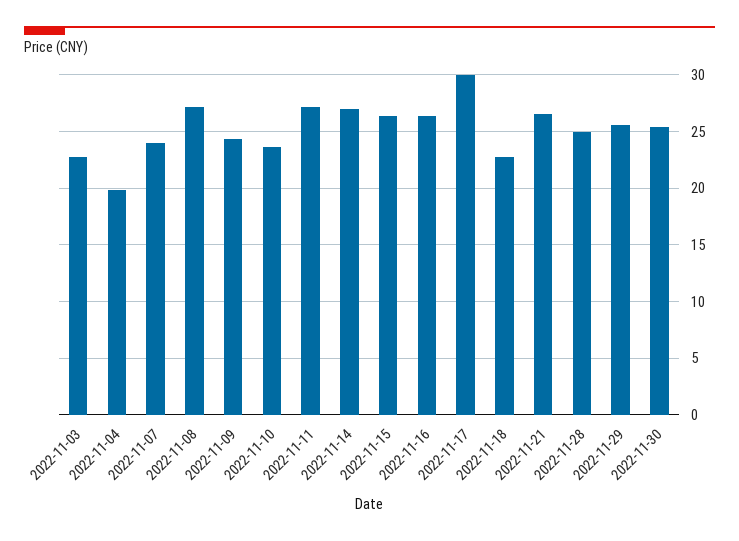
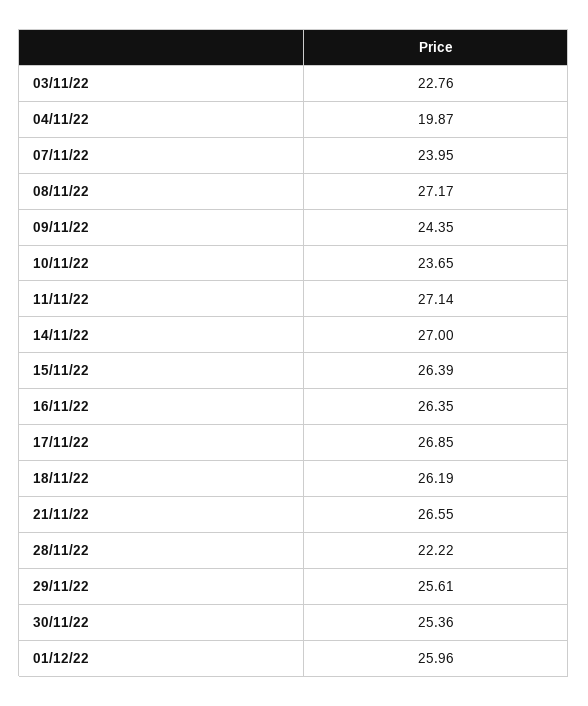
2022-11-17: 30 -> 26.85
2022-11-18: 23 -> 26.19
2022-11-28: 25 -> 22.22
01/12/22: none -> 25.96

